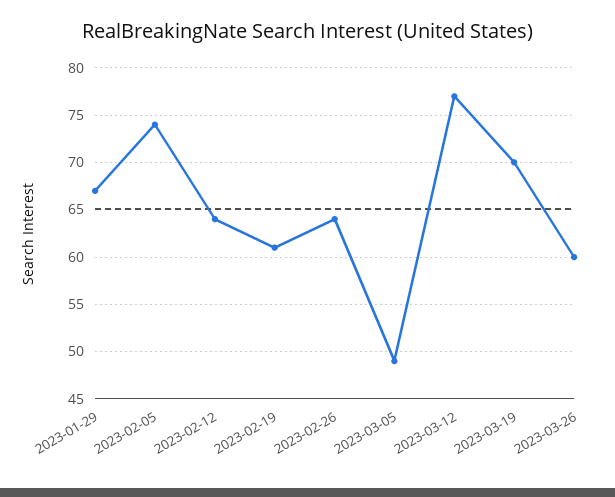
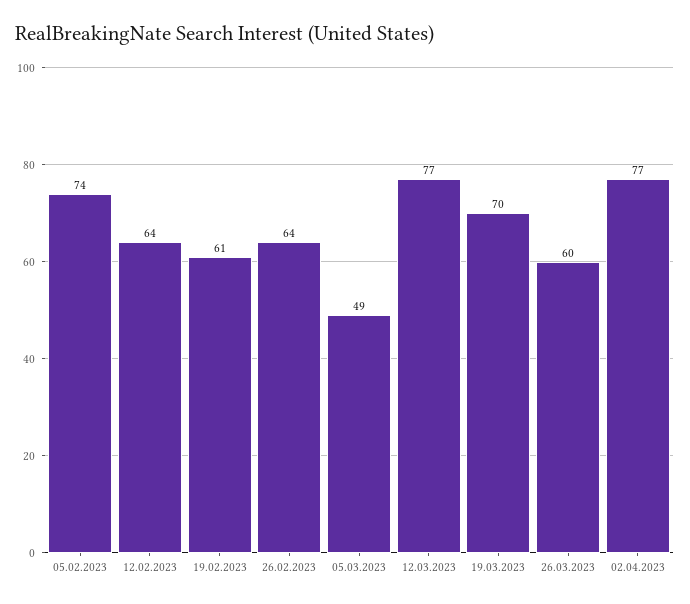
2023-01-29: 67 -> none
02.04.2023: none -> 77

